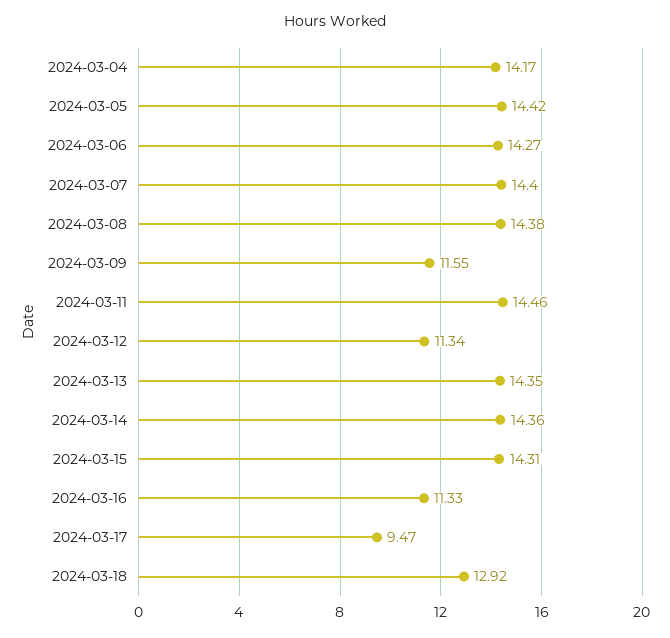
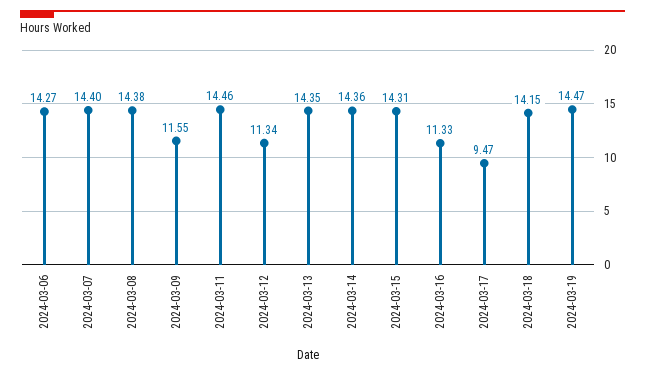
2024-03-04: 14.17 -> none
2024-03-05: 14.42 -> none
2024-03-18: 12.92 -> 14.15
2024-03-19: none -> 14.47

